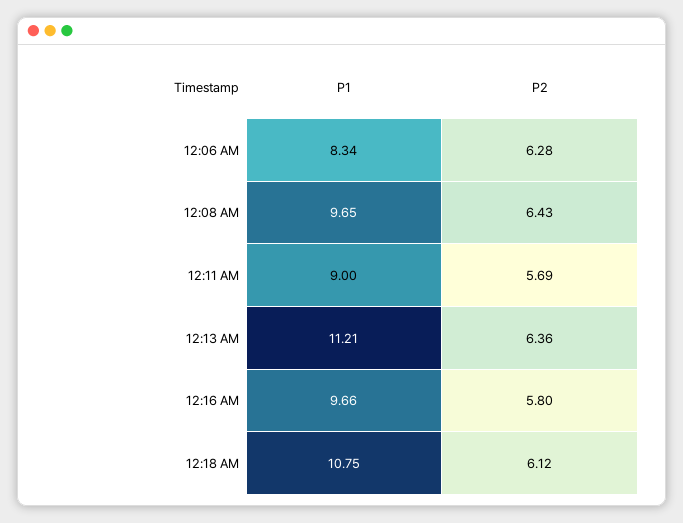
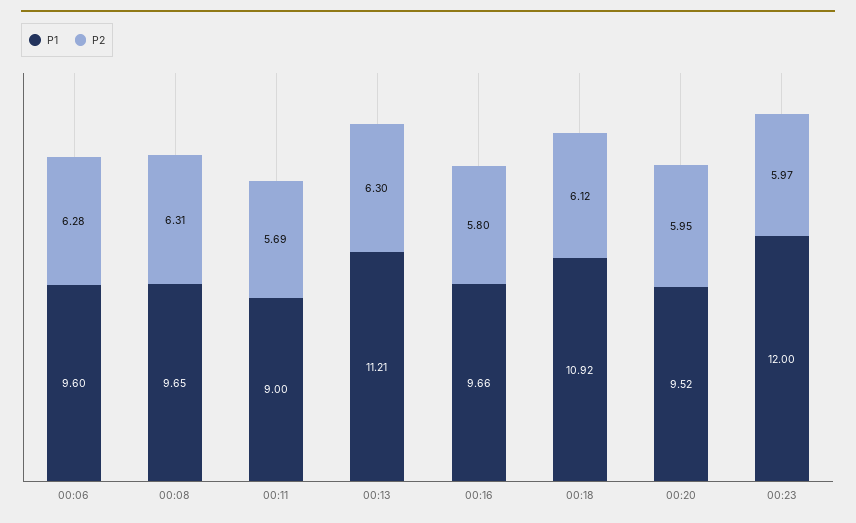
P1, 12:06 AM: 8.34 -> 9.6
P2, 12:08 AM: 6.43 -> 6.31
P2, 12:13 AM: 6.36 -> 6.3
P1, 12:18 AM: 10.75 -> 10.92
P1, 00:20: none -> 9.52
P2, 00:20: none -> 5.95
P1, 00:23: none -> 12
P2, 00:23: none -> 5.97

